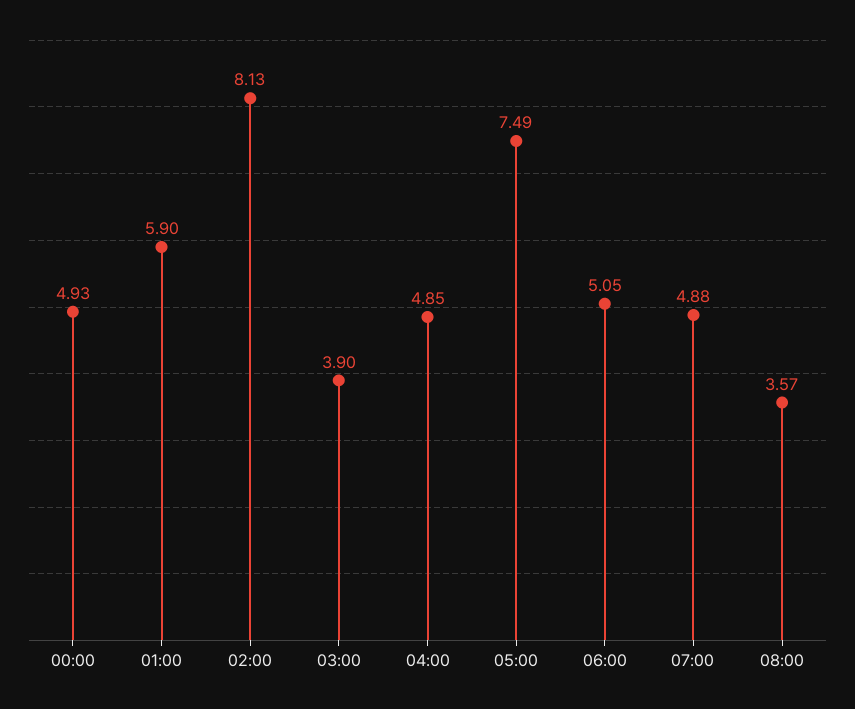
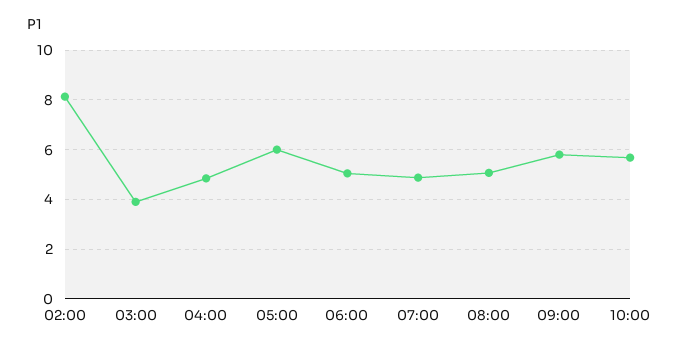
00:00: 4.93 -> none
01:00: 5.9 -> none
05:00: 7.49 -> 6
08:00: 3.57 -> 5
09:00: none -> 5.75
10:00: none -> 5.75

